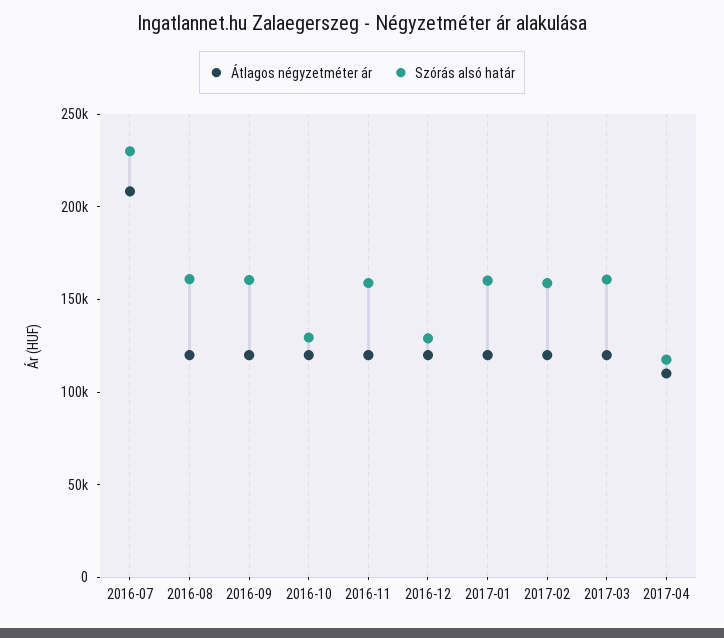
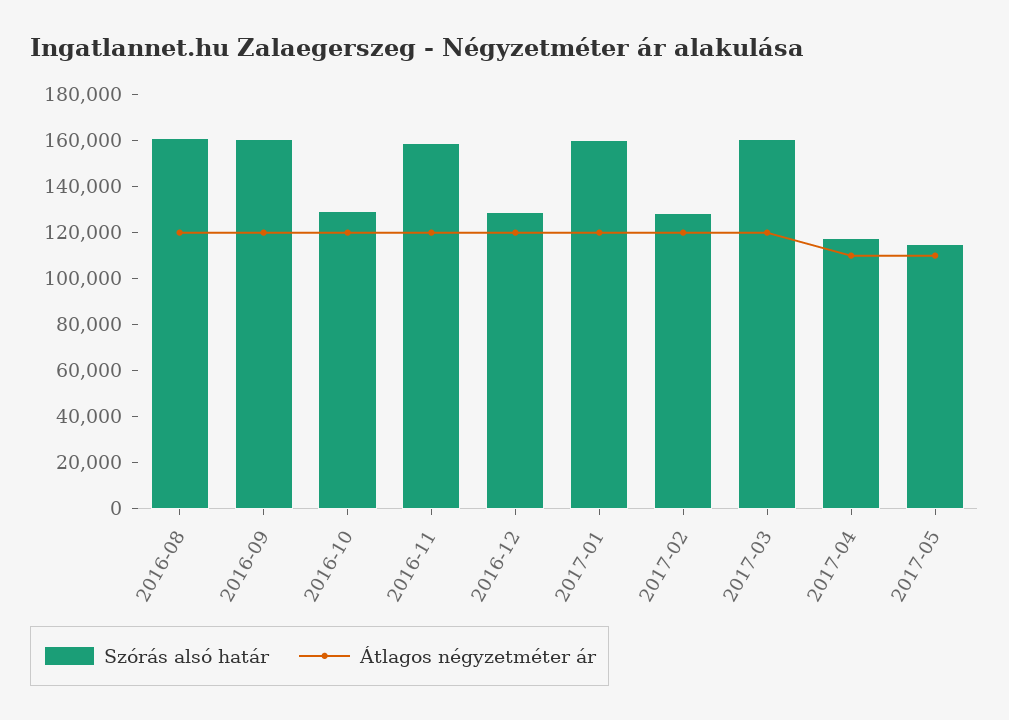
Átlagos négyzetméter ár, 2016-07: 210000 -> none
Szórás alsó határ, 2016-07: 230000 -> none
Szórás alsó határ, 2017-02: 160000 -> 130000
Szórás alsó határ, 2017-05: none -> 115000
Átlagos négyzetméter ár, 2017-05: none -> 110000

